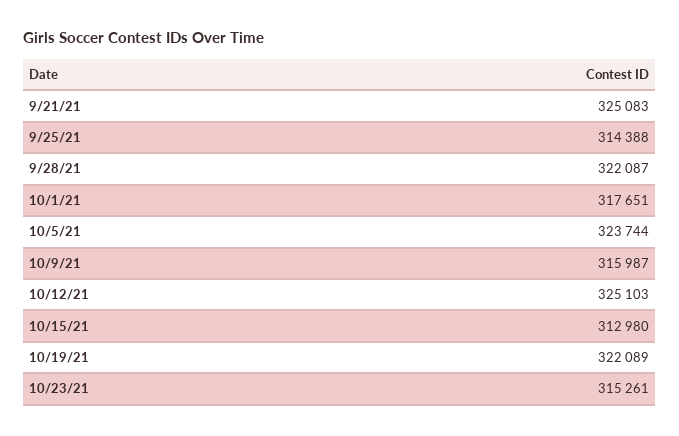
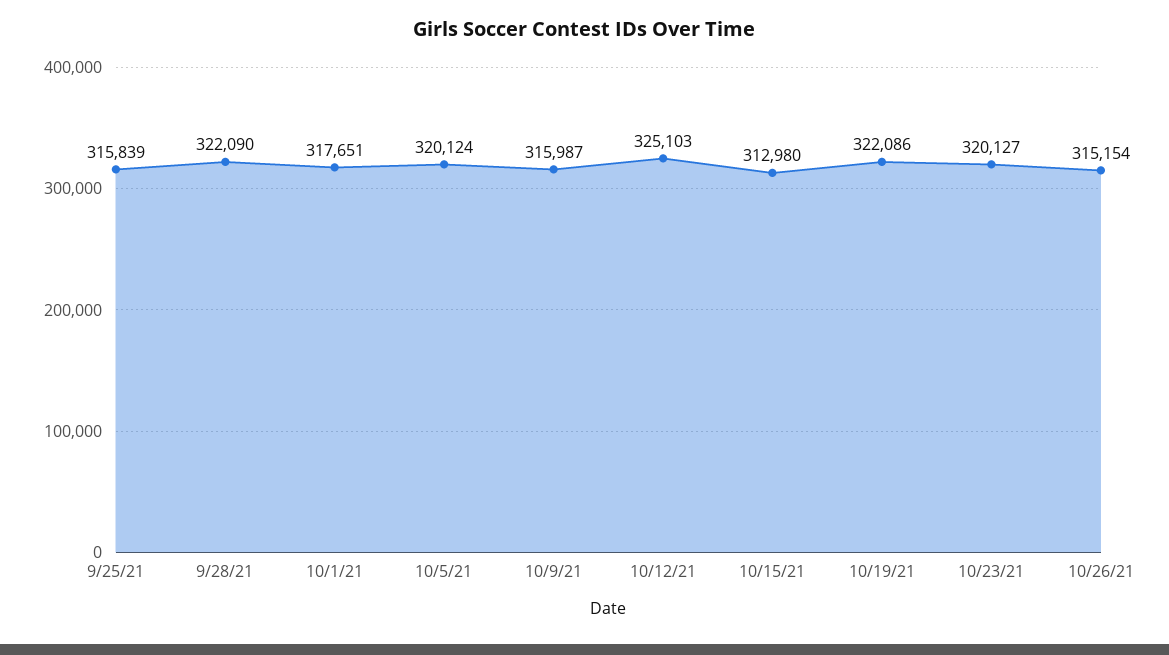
9/21/21: 325083 -> none
9/25/21: 314388 -> 315839
9/28/21: 322087 -> 322090
10/5/21: 323744 -> 320124
10/19/21: 322089 -> 322086
10/23/21: 315261 -> 320127
10/26/21: none -> 315154

